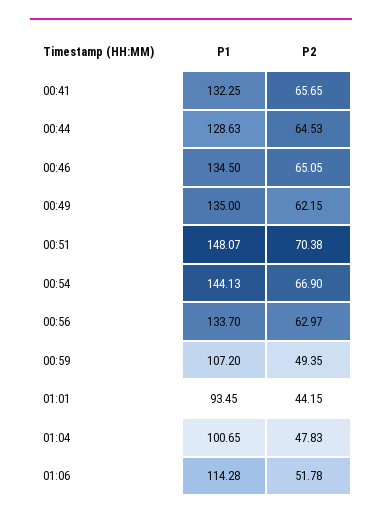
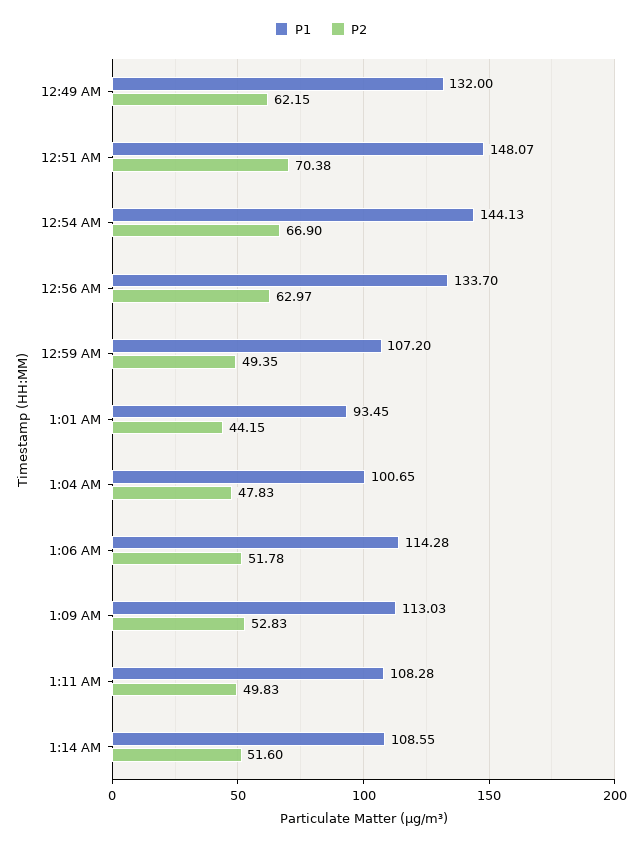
P1, 00:41: 132.25 -> none
P2, 00:41: 65.65 -> none
P1, 00:44: 128.63 -> none
P2, 00:44: 64.53 -> none
P1, 00:46: 134.5 -> none
P2, 00:46: 65.05 -> none
P1, 00:49: 135 -> 132
P1, 1:09 AM: none -> 113.03
P2, 1:09 AM: none -> 52.83
P1, 1:11 AM: none -> 108.28
P2, 1:11 AM: none -> 49.83
P1, 1:14 AM: none -> 108.55
P2, 1:14 AM: none -> 51.6

